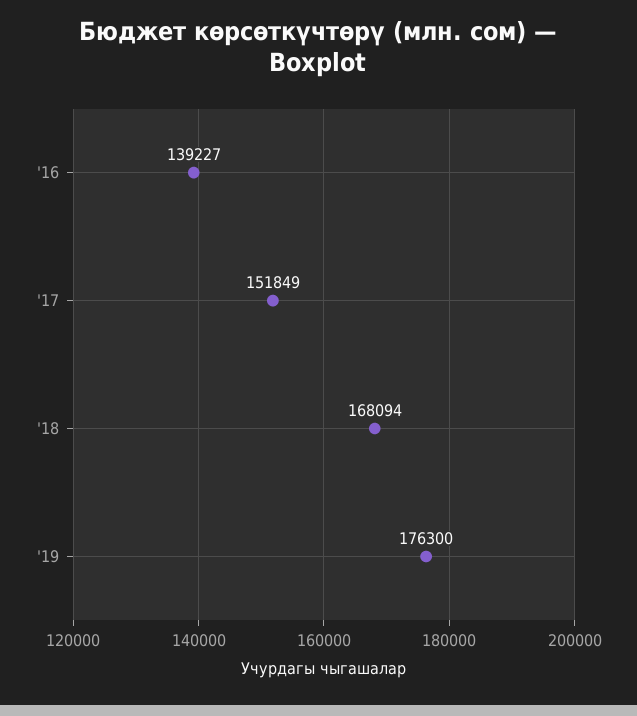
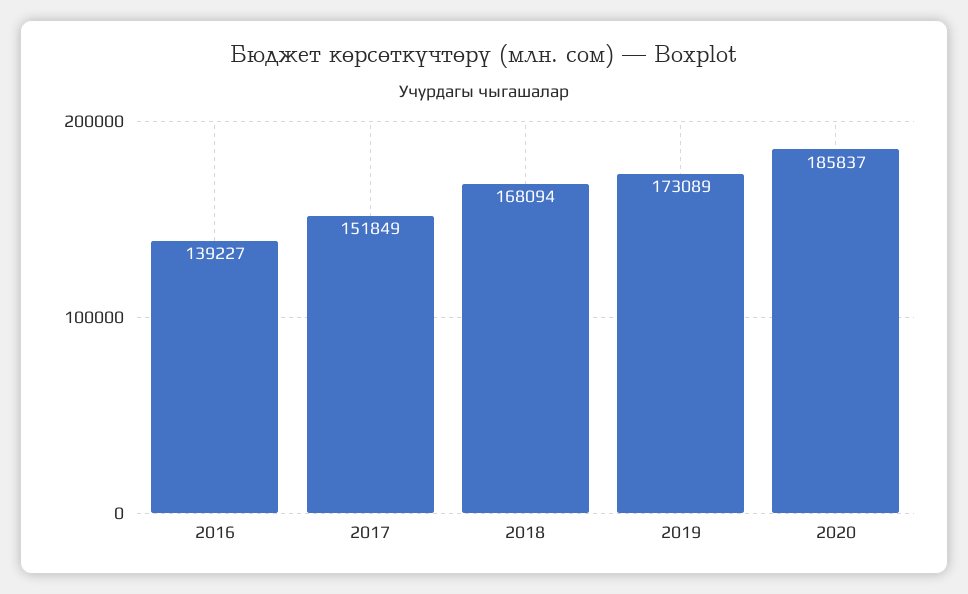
'19: 176300 -> 173089
2020: none -> 185837

